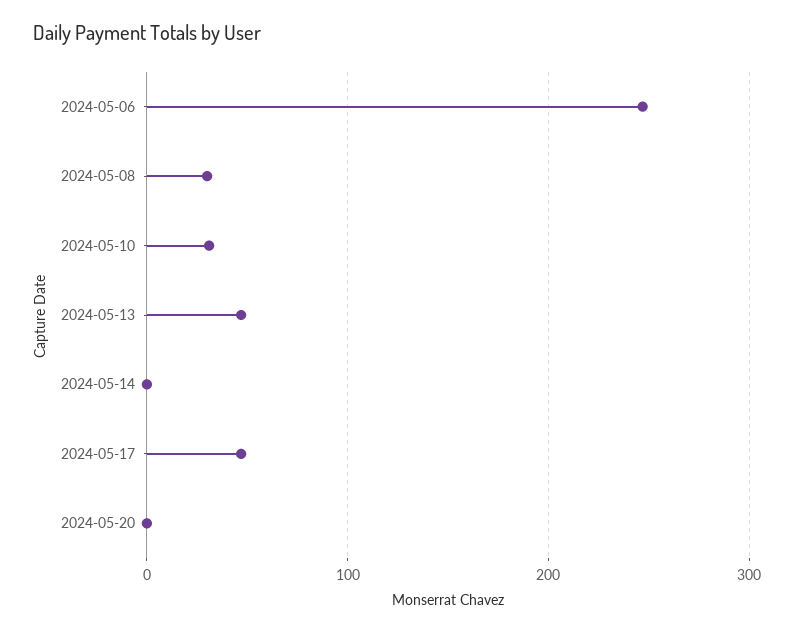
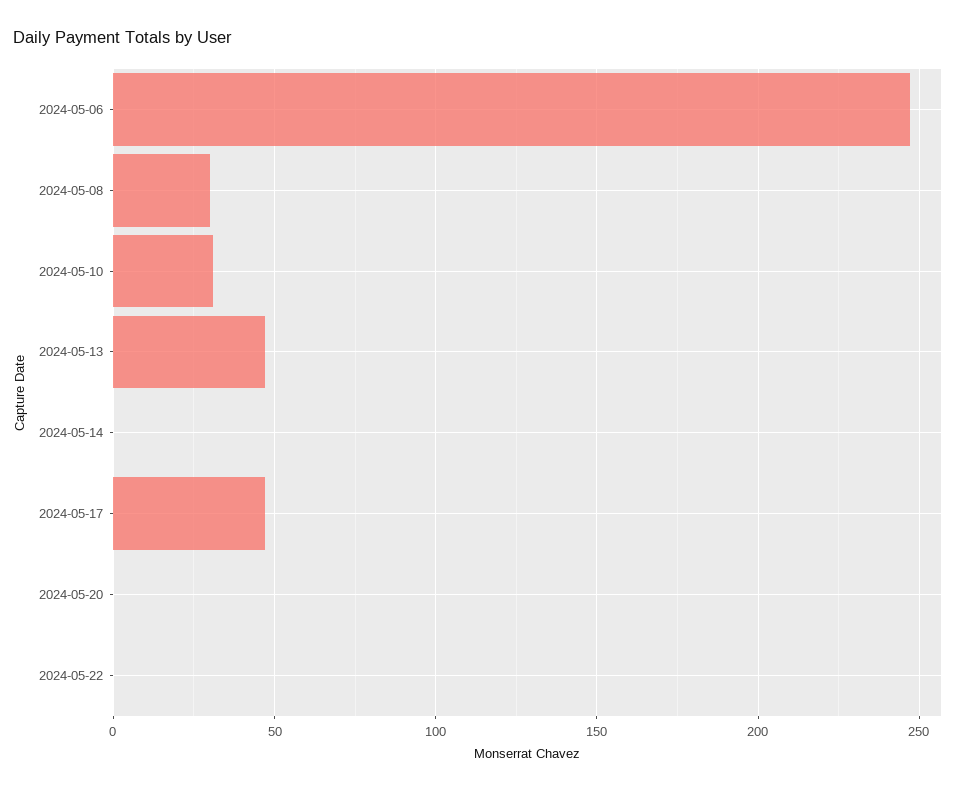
2024-05-22: none -> 0

